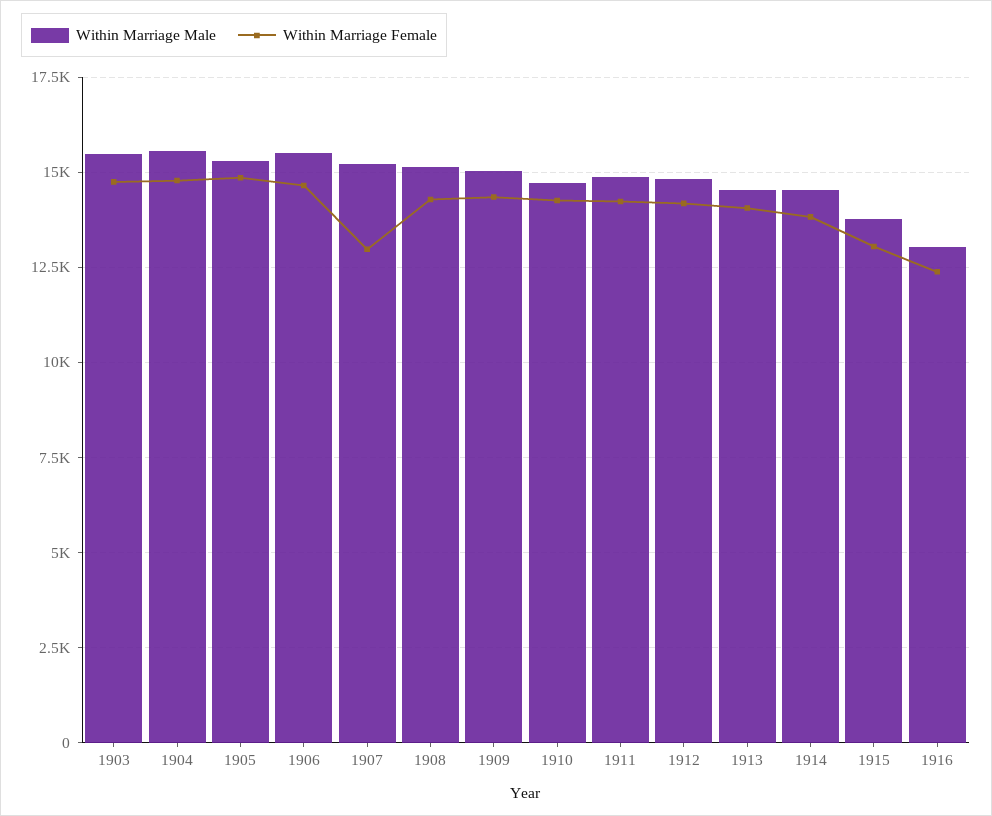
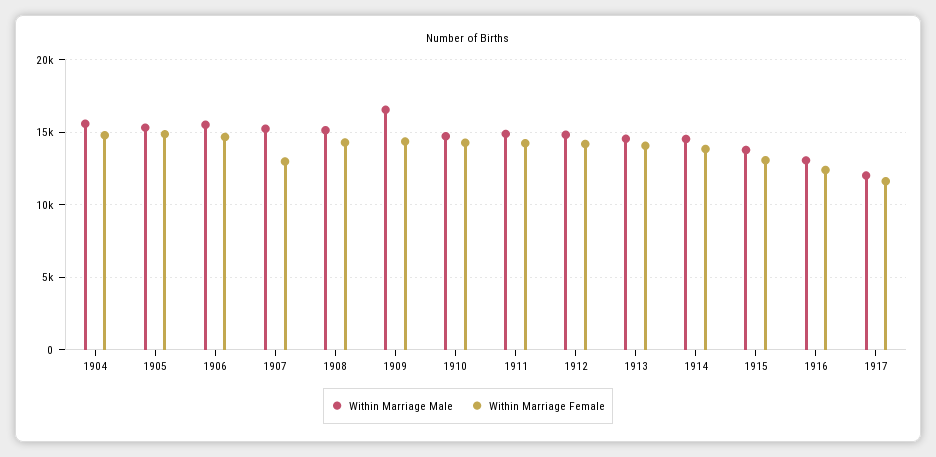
Within Marriage Male, 1903: 15500 -> none
Within Marriage Female, 1903: 14750 -> none
Within Marriage Male, 1909: 15000 -> 16500
Within Marriage Male, 1917: none -> 12000
Within Marriage Female, 1917: none -> 11500

